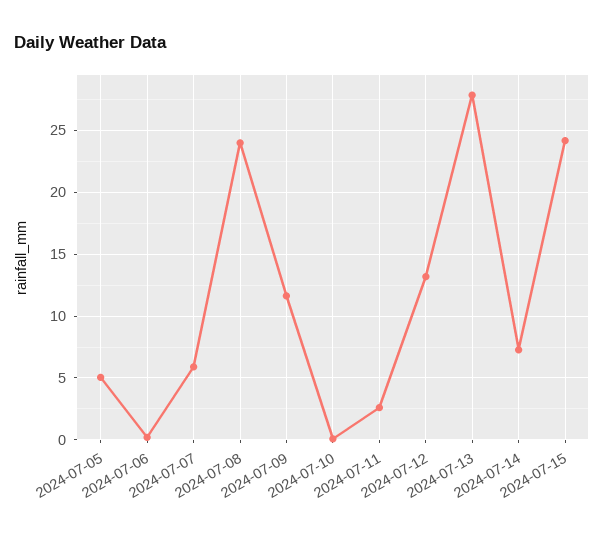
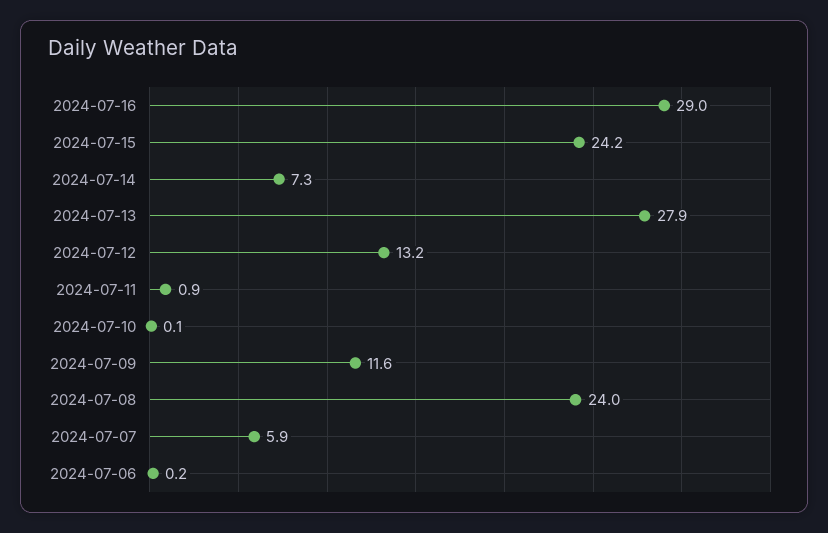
2024-07-05: 5 -> none
2024-07-11: 2.5 -> 0.9
2024-07-16: none -> 29

